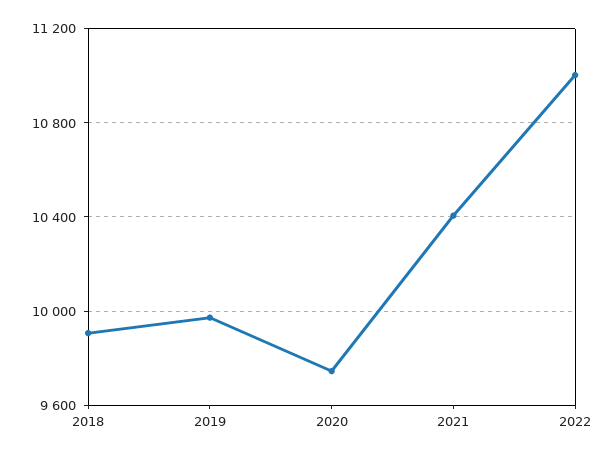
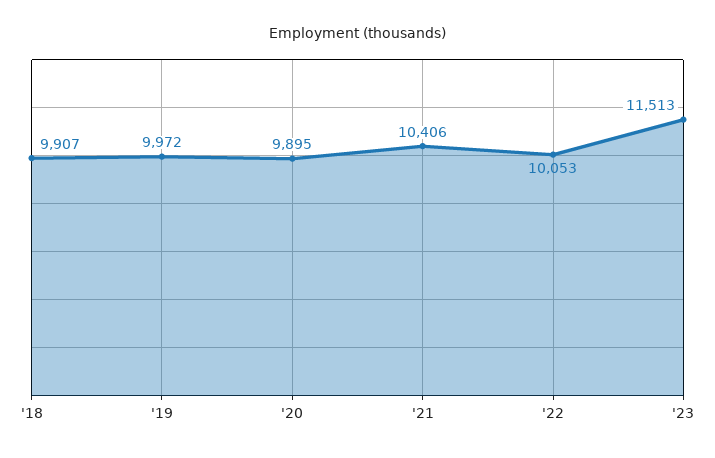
2020: 9750 -> 9895
2022: 11000 -> 10053
'23: none -> 11513

